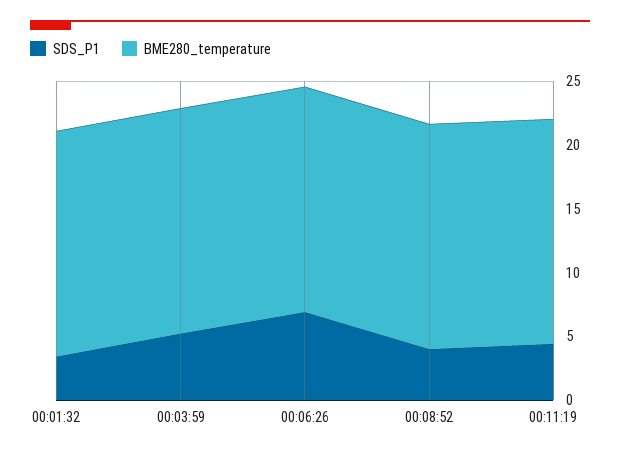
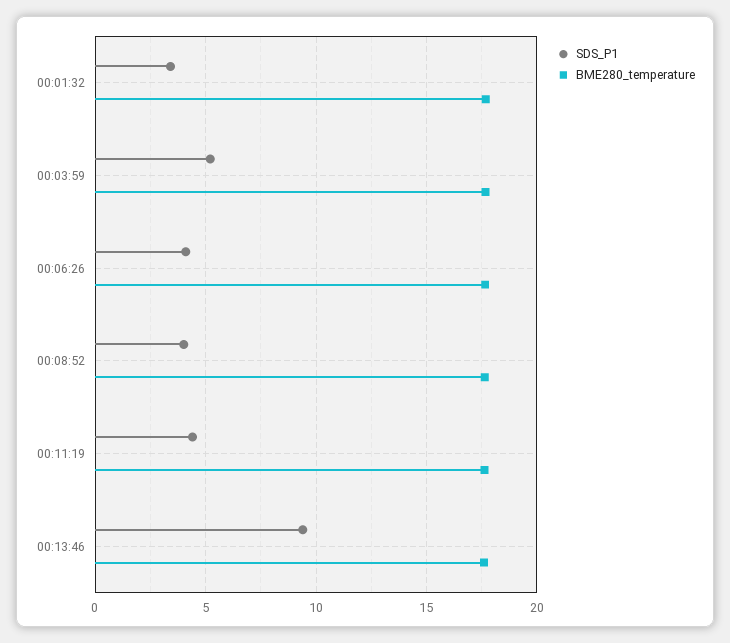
SDS_P1, 00:06:26: 7 -> 4
SDS_P1, 00:13:46: none -> 9.5
BME280_temperature, 00:13:46: none -> 17.5

